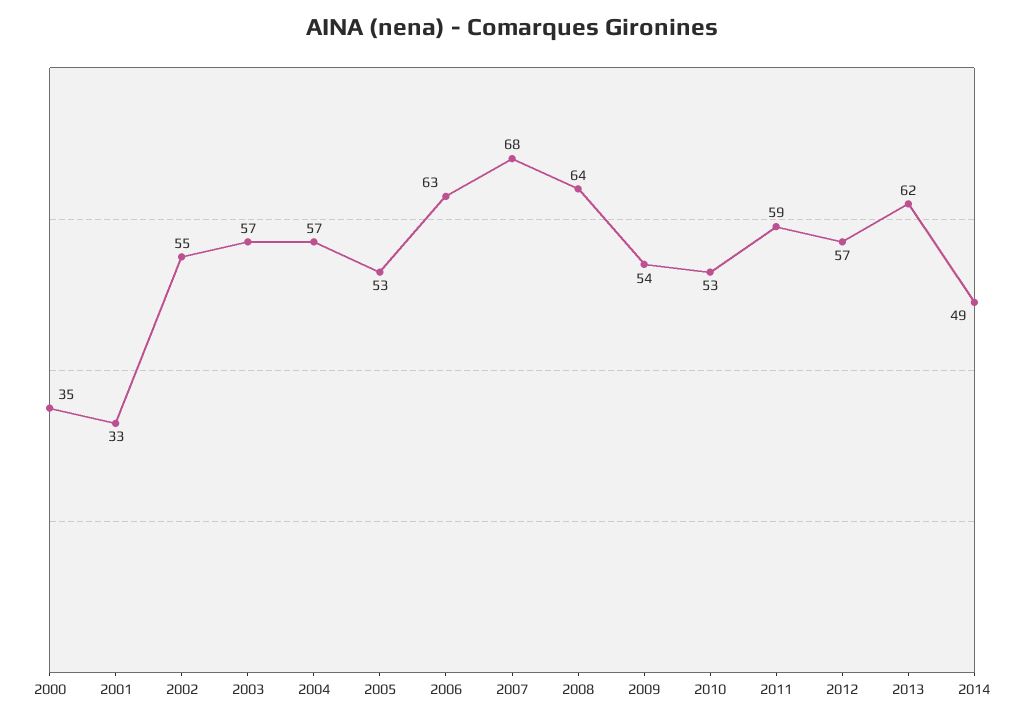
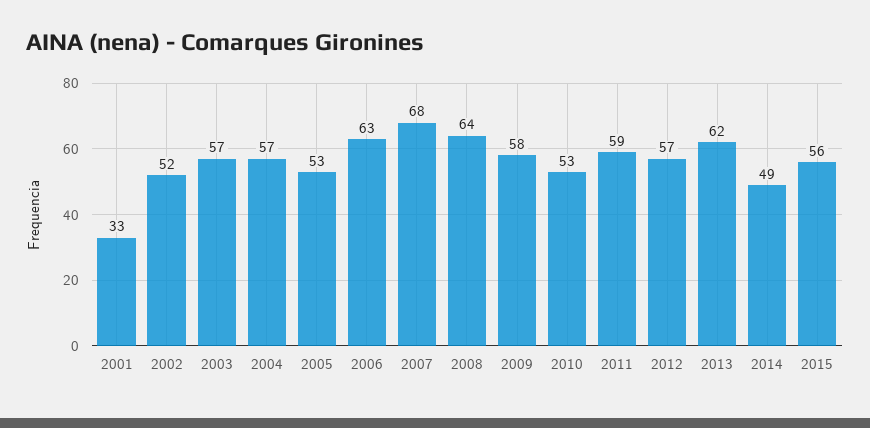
2000: 35 -> none
2002: 55 -> 52
2009: 54 -> 58
2015: none -> 56

